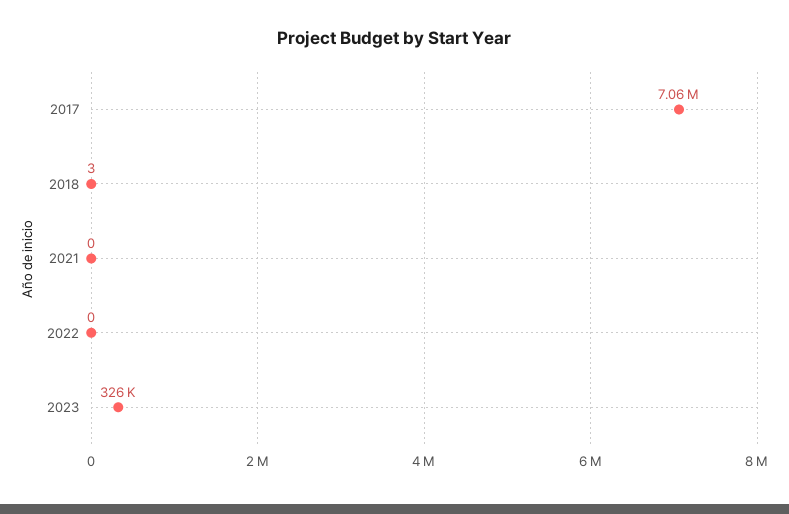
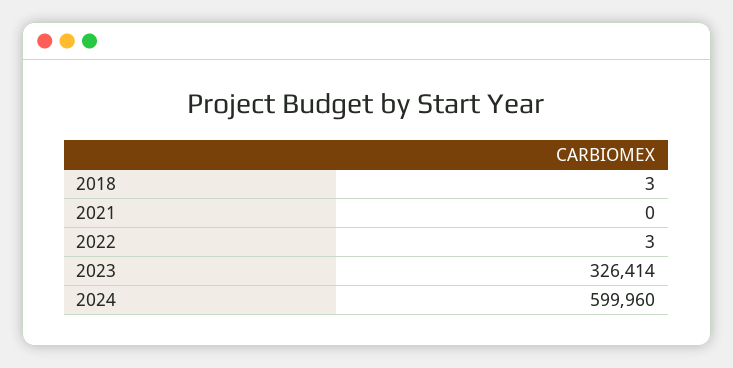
2017: 7060000 -> none
2022: 0 -> 3
2024: none -> 599960

